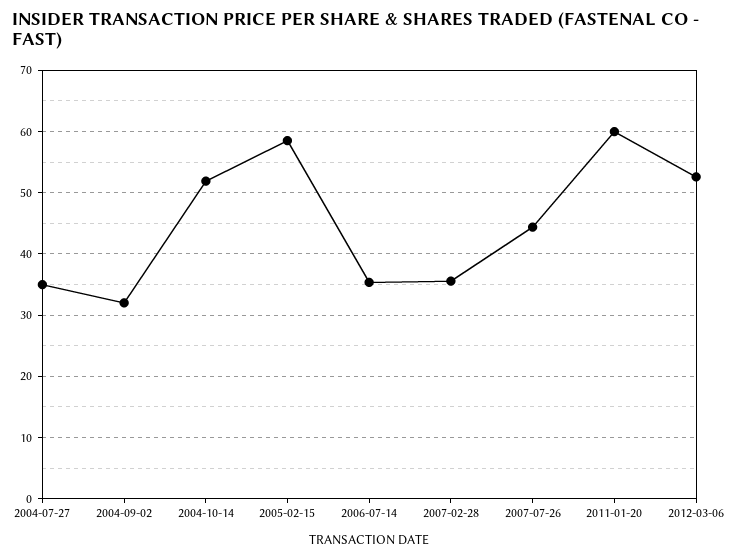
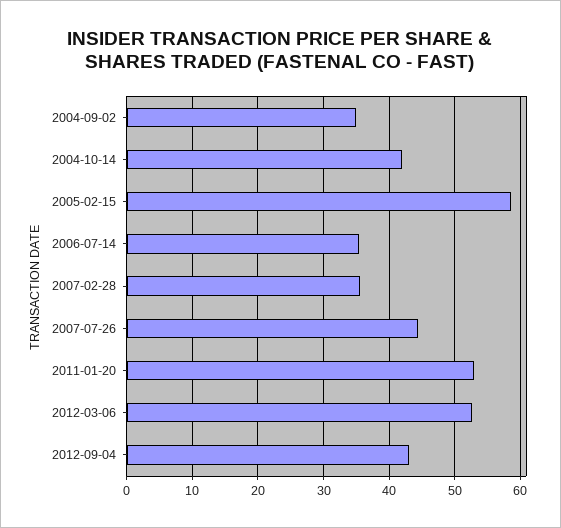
2004-07-27: 35 -> none
2004-09-02: 32 -> 35
2004-10-14: 52 -> 42
2011-01-20: 60 -> 53
2012-09-04: none -> 43

